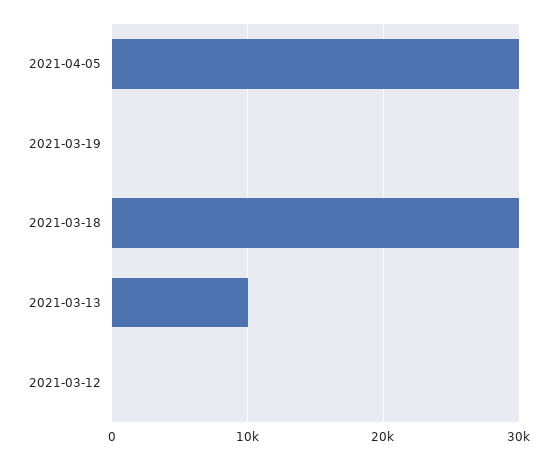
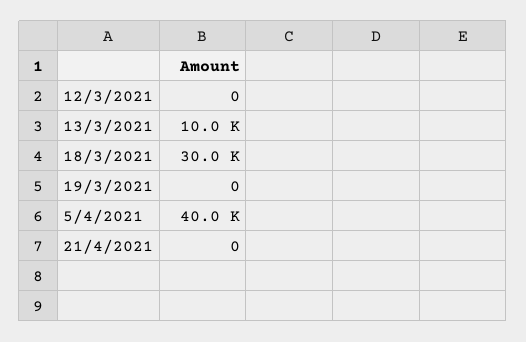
2021-04-05: 30000 -> 40000
21/4/2021: none -> 0

